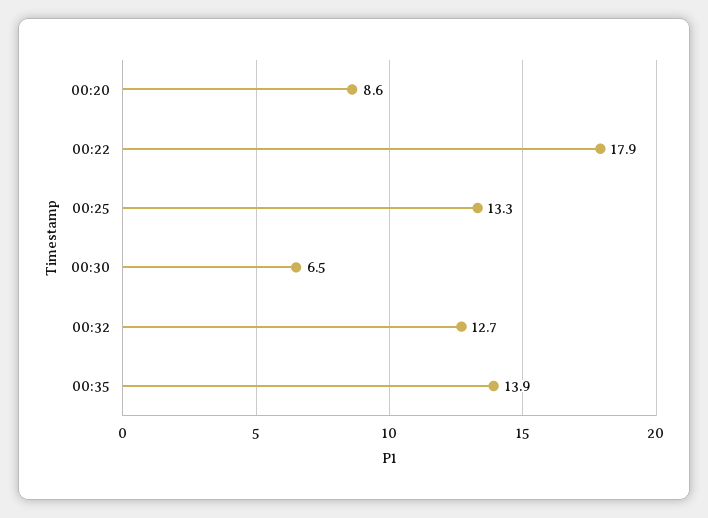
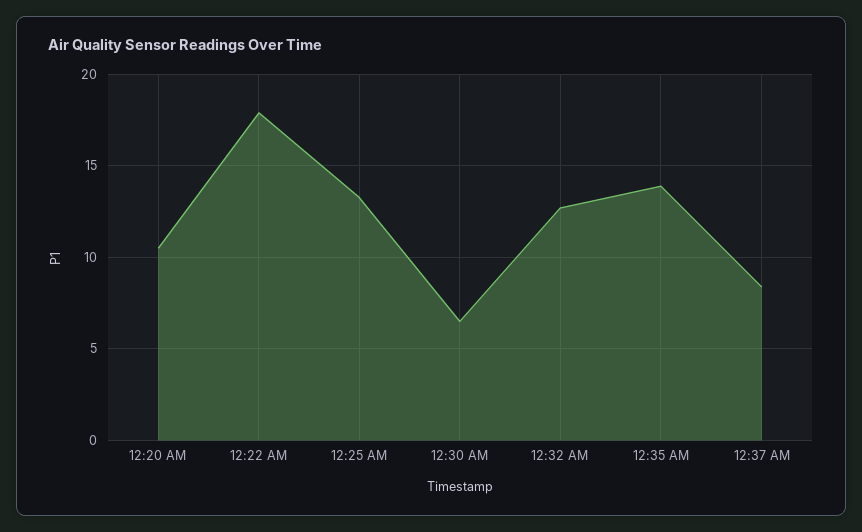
00:20: 8.6 -> 10.5
12:37 AM: none -> 8.5

